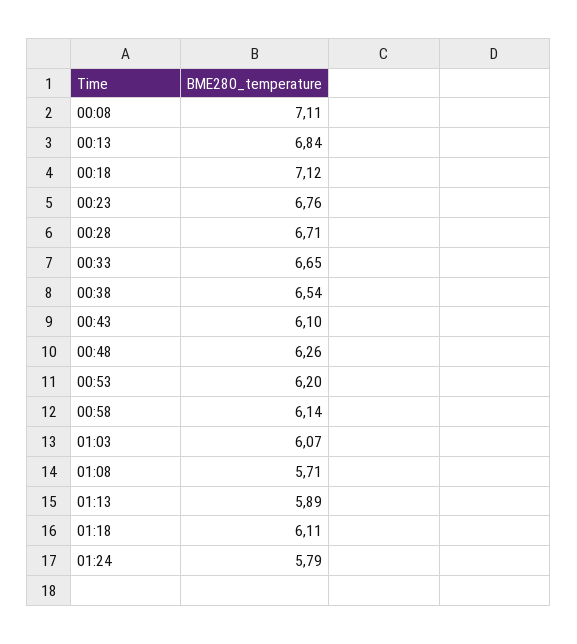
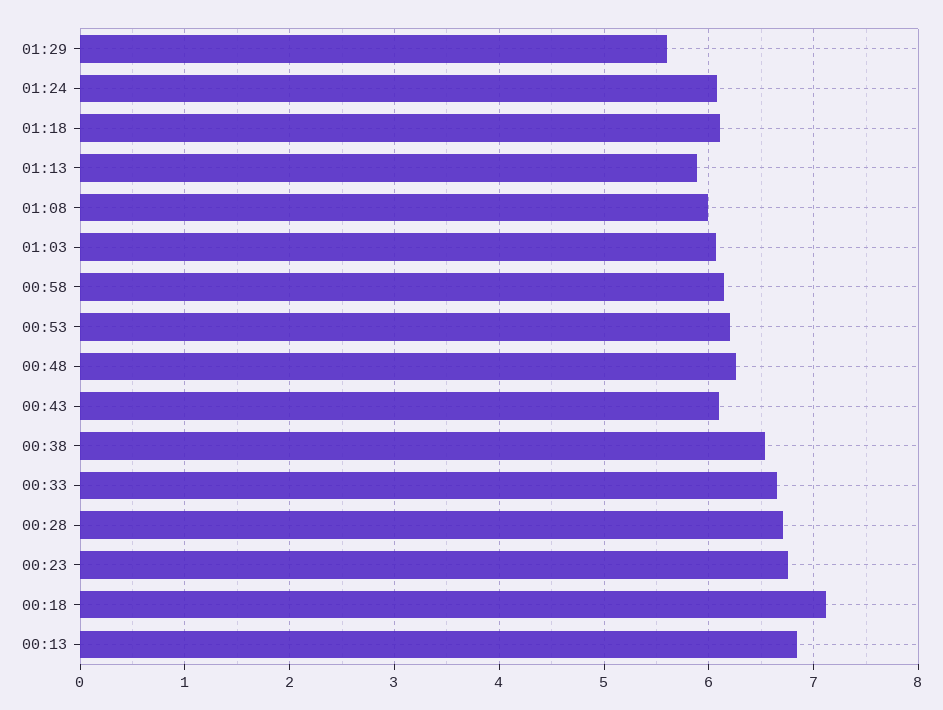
00:08: 7.11 -> none
01:08: 5.71 -> 6
01:24: 5.79 -> 6.1
01:29: none -> 5.6

